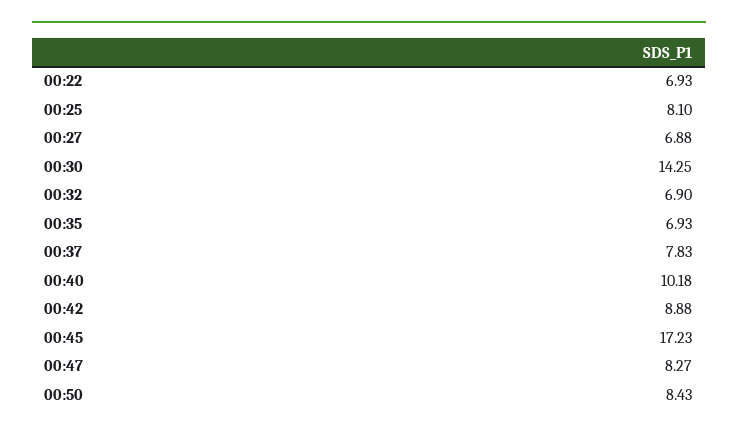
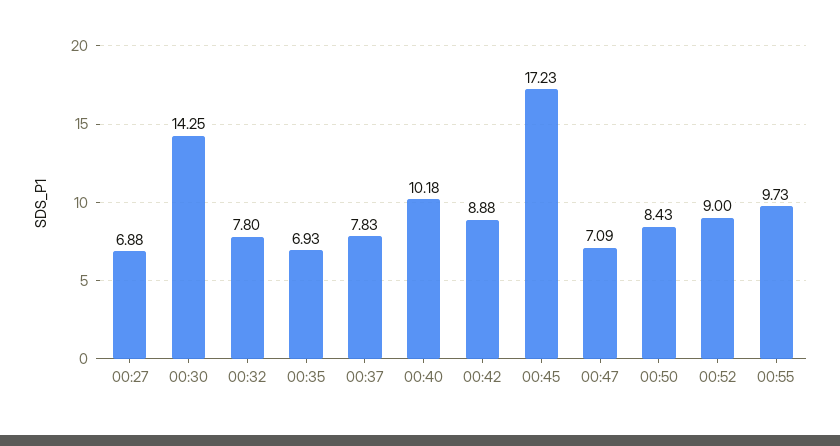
00:22: 6.93 -> none
00:25: 8.1 -> none
00:32: 6.9 -> 7.8
00:47: 8.27 -> 7.09
00:52: none -> 9
00:55: none -> 9.73

